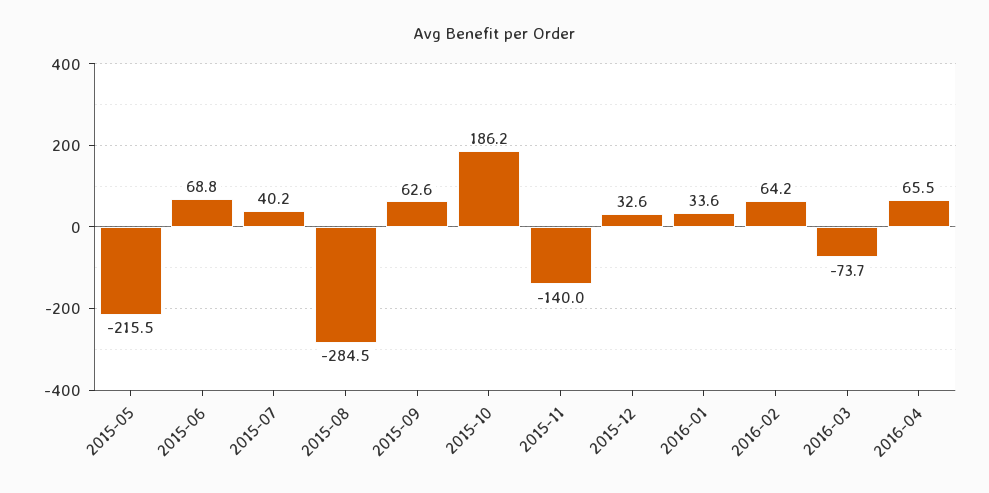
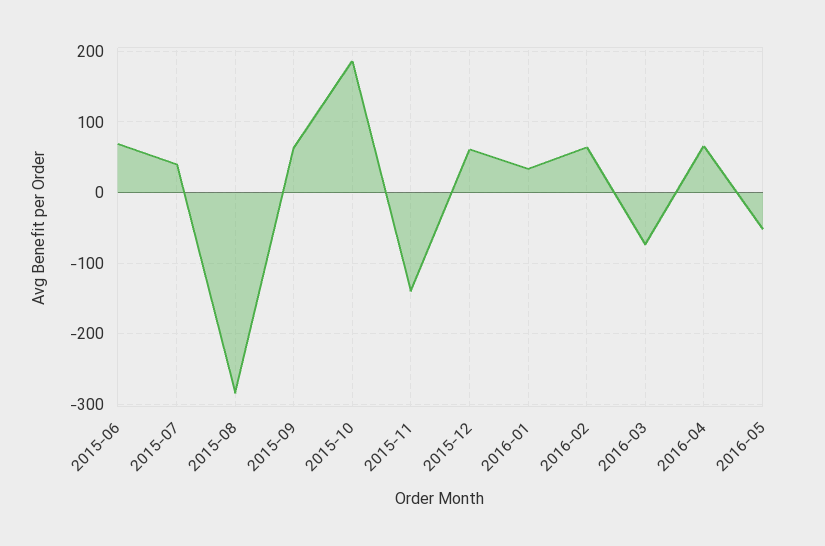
2015-05: -215.5 -> none
2015-12: 32.6 -> 60
2016-05: none -> -50

